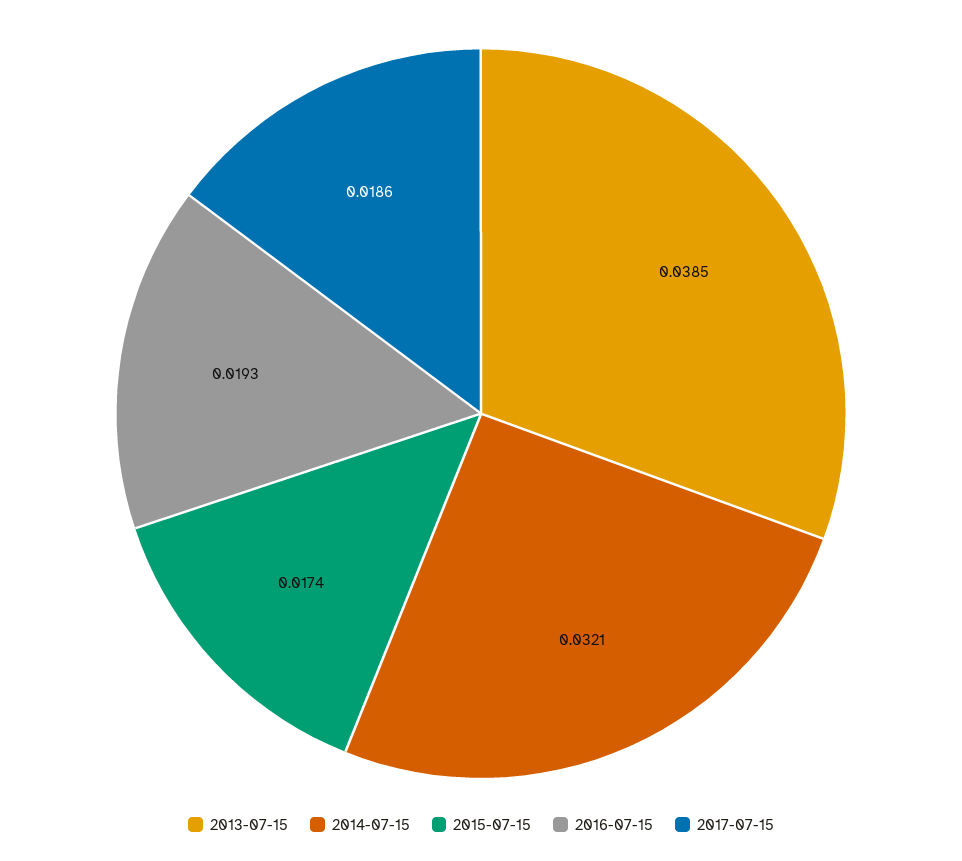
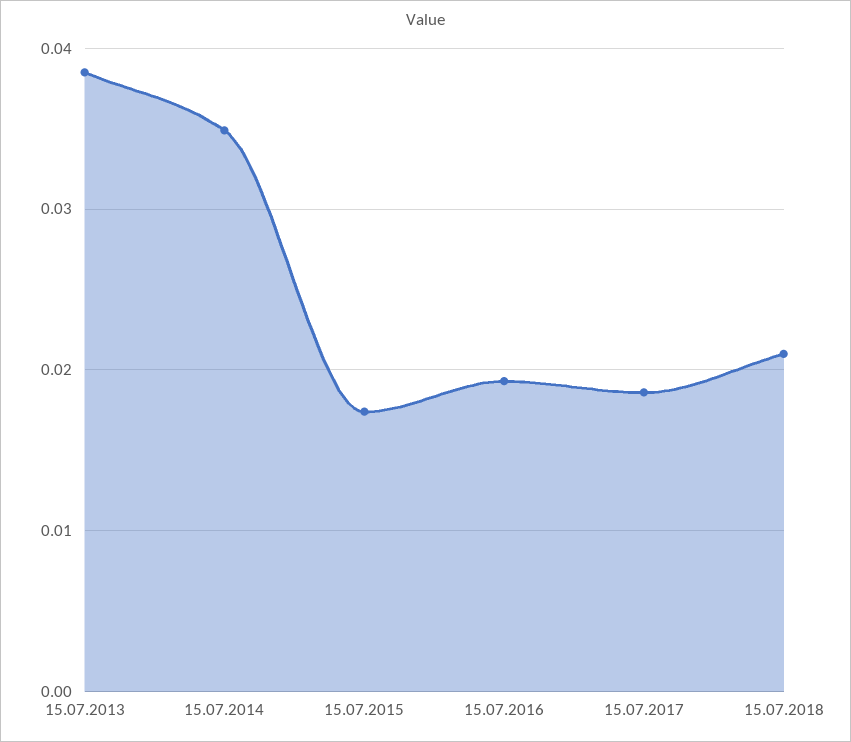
2014-07-15: 0.0321 -> 0.035
15.07.2018: none -> 0.021

